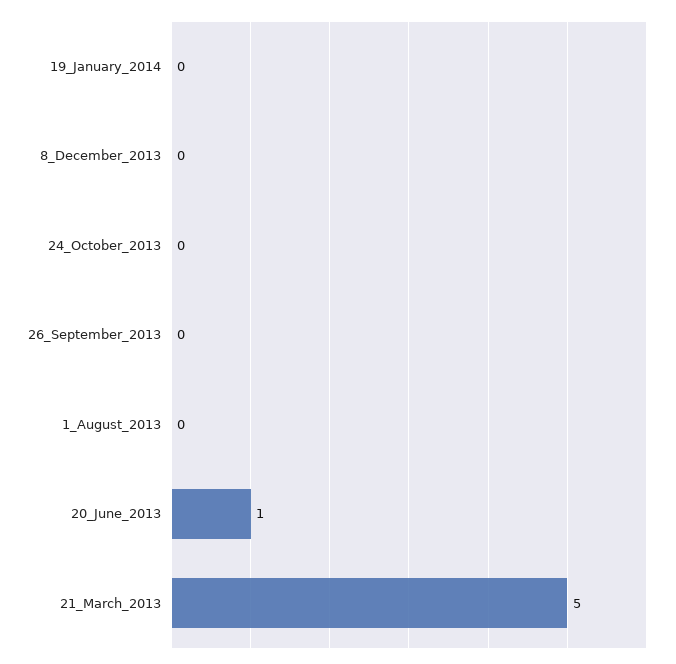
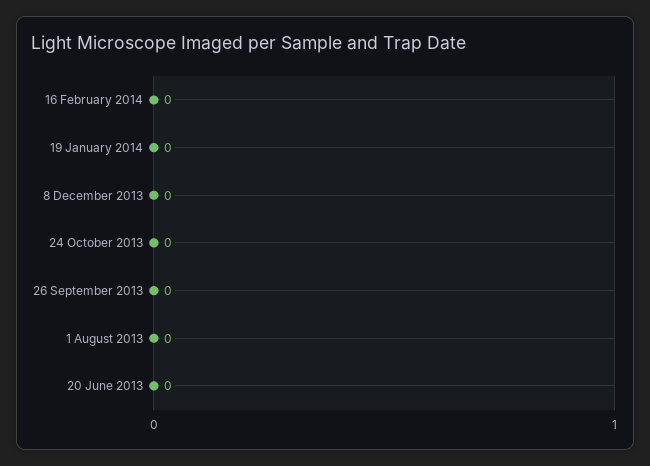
20_June_2013: 1 -> 0
21_March_2013: 5 -> none
16 February 2014: none -> 0

